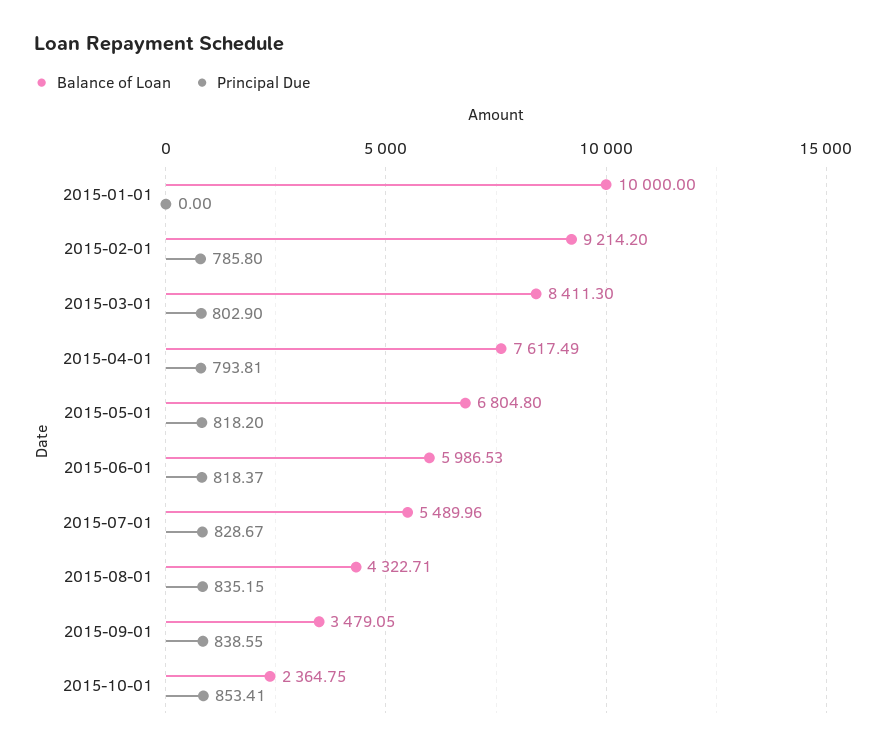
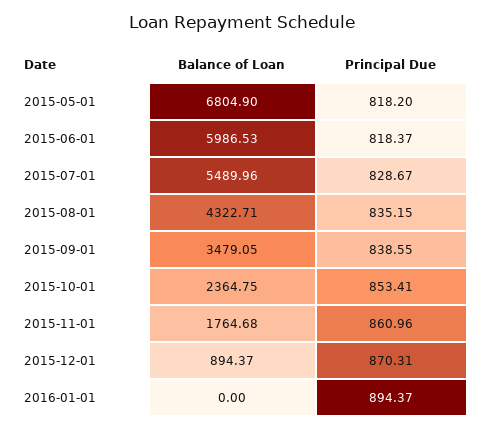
Balance of Loan, 2015-01-01: 10000 -> none
Principal Due, 2015-01-01: 0 -> none
Balance of Loan, 2015-02-01: 9214.2 -> none
Principal Due, 2015-02-01: 785.8 -> none
Balance of Loan, 2015-03-01: 8411.3 -> none
Principal Due, 2015-03-01: 802.9 -> none
Balance of Loan, 2015-04-01: 7617.49 -> none
Principal Due, 2015-04-01: 793.81 -> none
Balance of Loan, 2015-05-01: 6804.8 -> 6804.9
Balance of Loan, 2015-11-01: none -> 1764.68
Principal Due, 2015-11-01: none -> 860.96
Balance of Loan, 2015-12-01: none -> 894.37
Principal Due, 2015-12-01: none -> 870.31
Balance of Loan, 2016-01-01: none -> 0
Principal Due, 2016-01-01: none -> 894.37

